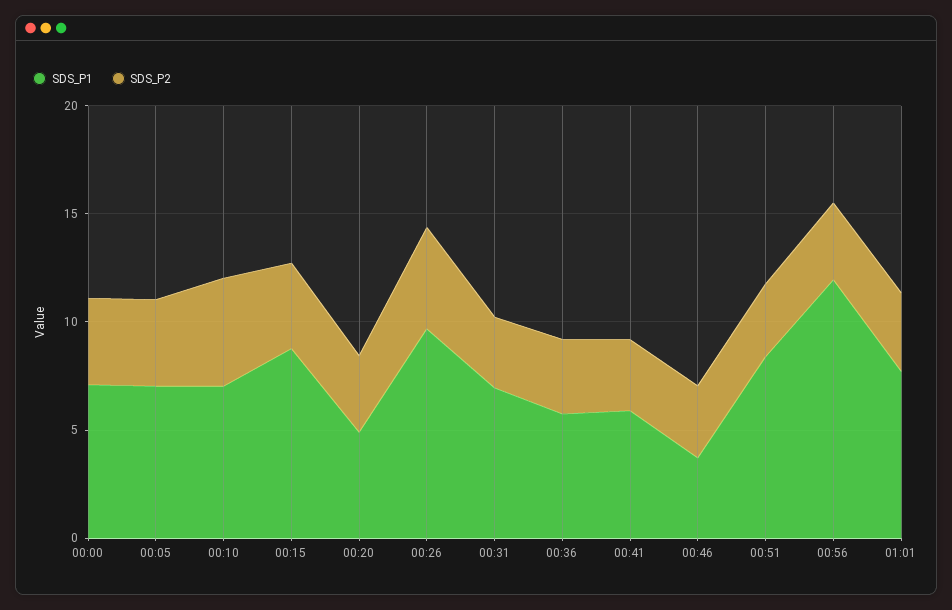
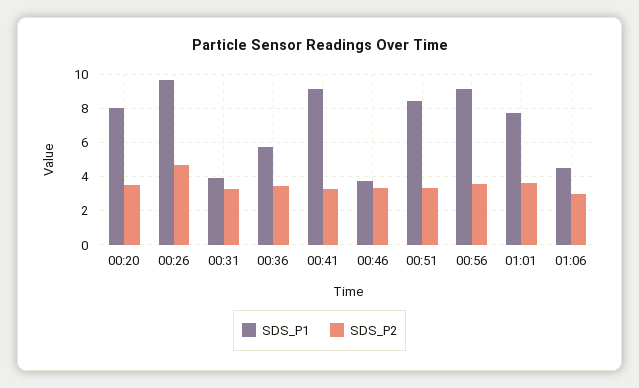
SDS_P1, 00:00: 7 -> none
SDS_P2, 00:00: 4 -> none
SDS_P1, 00:05: 7 -> none
SDS_P2, 00:05: 4 -> none
SDS_P1, 00:10: 7 -> none
SDS_P2, 00:10: 5 -> none
SDS_P1, 00:15: 9 -> none
SDS_P2, 00:15: 4 -> none
SDS_P1, 00:20: 5 -> 8
SDS_P1, 00:31: 7 -> 4
SDS_P1, 00:41: 6 -> 9
SDS_P1, 00:56: 12 -> 9
SDS_P1, 01:06: none -> 4.5
SDS_P2, 01:06: none -> 3

